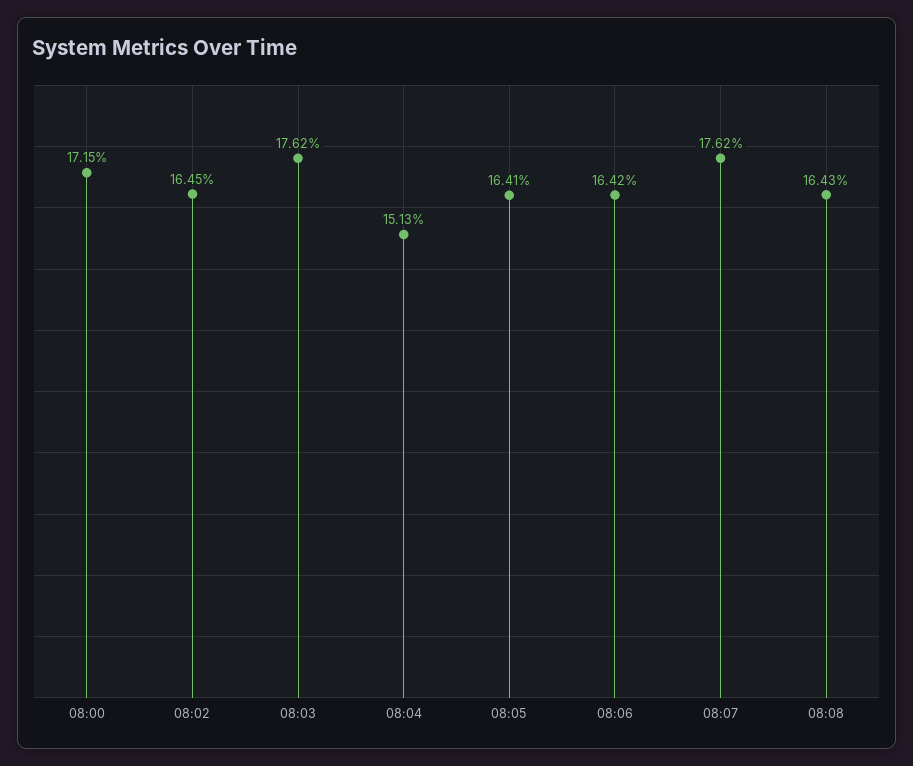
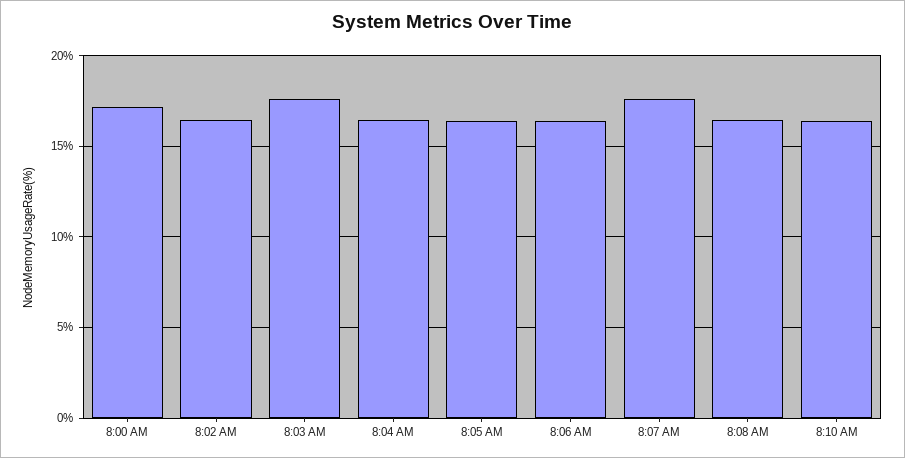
08:04: 15.13 -> 16.5
8:10 AM: none -> 16.5

